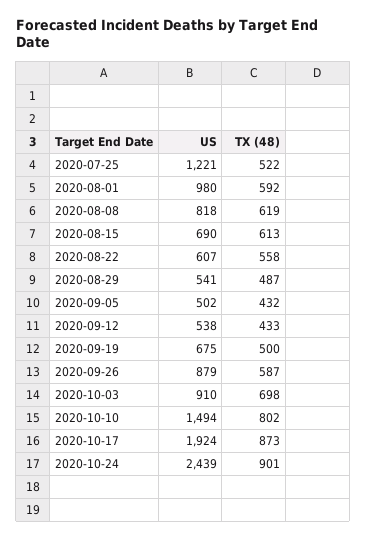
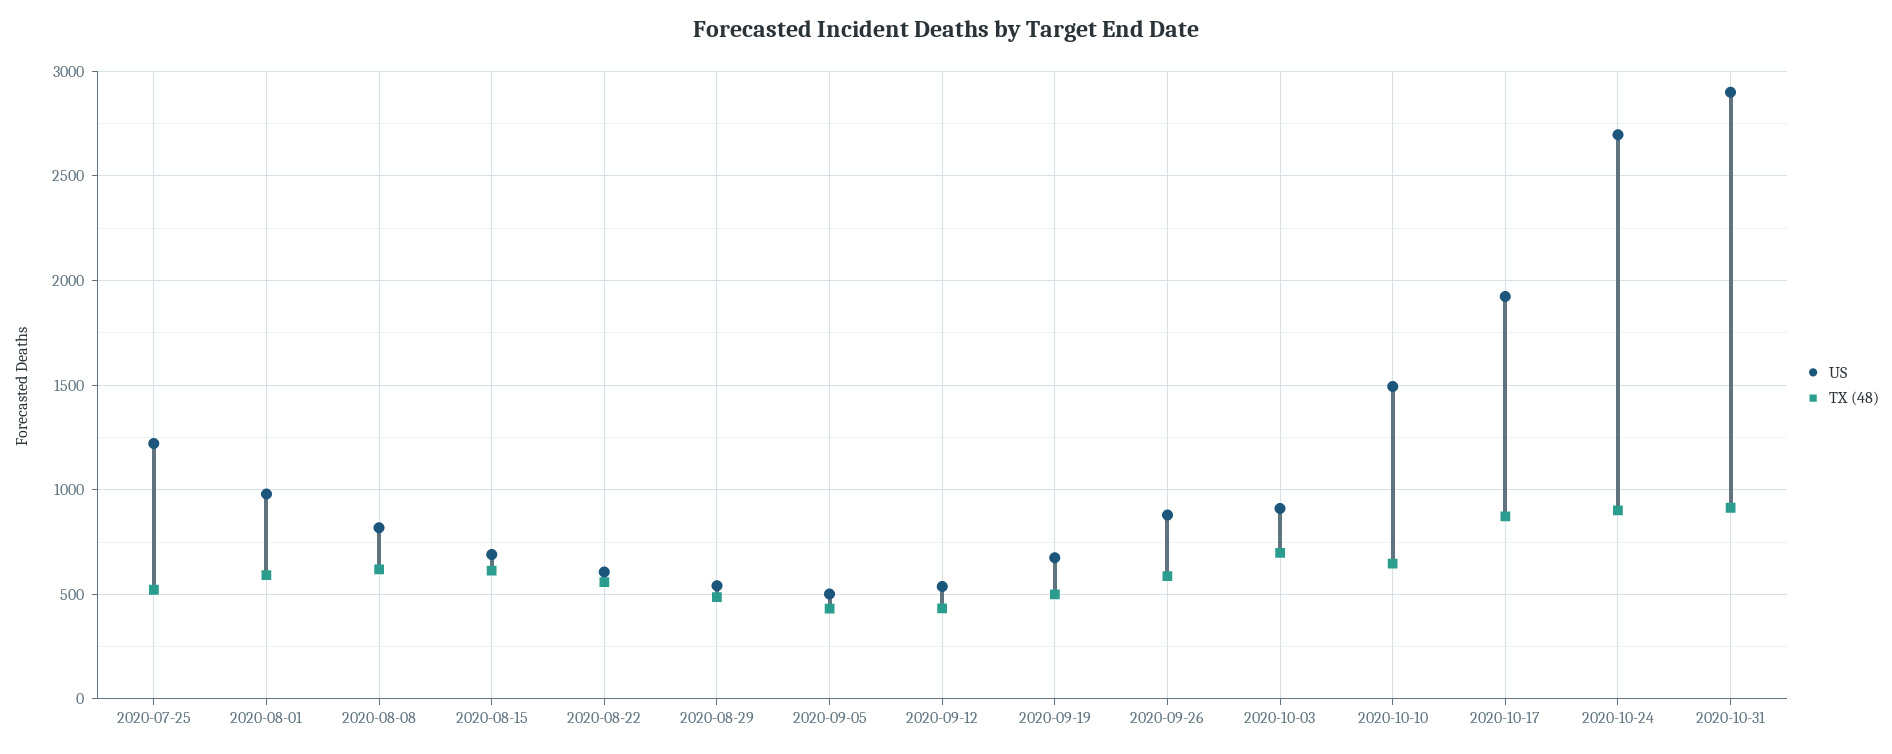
TX (48), 2020-10-10: 802 -> 650
US, 2020-10-24: 2439 -> 2700
US, 2020-10-31: none -> 2900
TX (48), 2020-10-31: none -> 900

